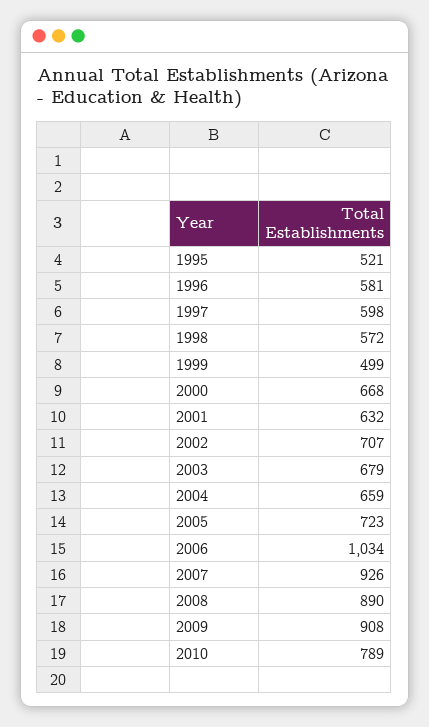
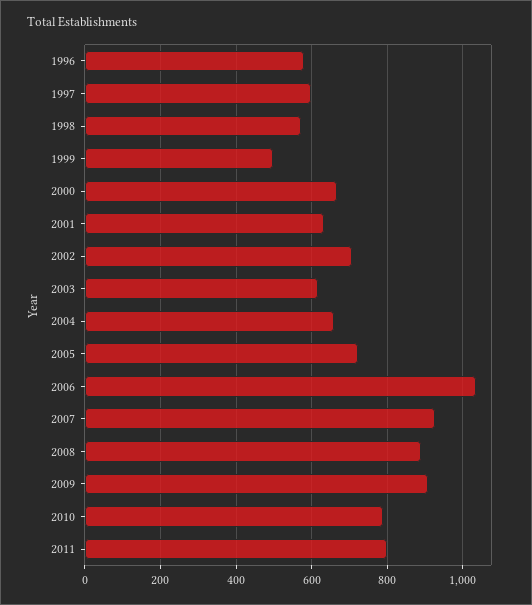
1995: 521 -> none
2003: 679 -> 620
2011: none -> 800

